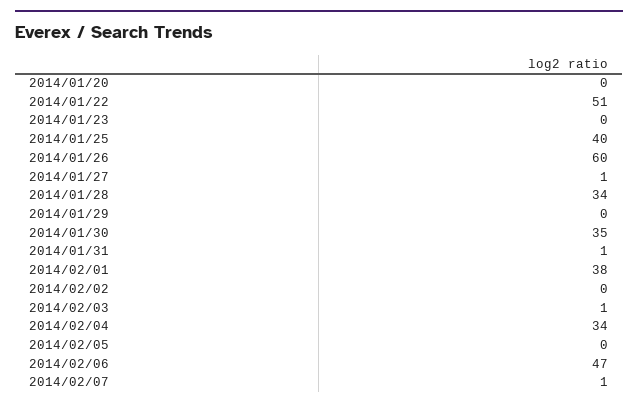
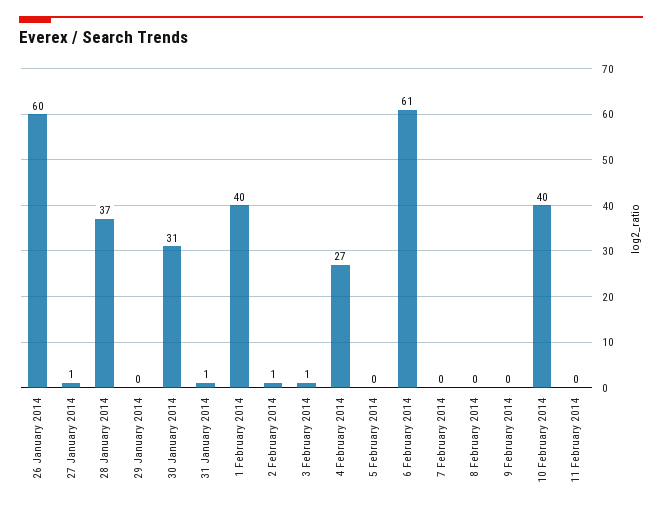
2014/01/20: 0 -> none
2014/01/22: 51 -> none
2014/01/23: 0 -> none
2014/01/25: 40 -> none
2014/01/28: 34 -> 37
2014/01/30: 35 -> 31
2014/02/01: 38 -> 40
2014/02/02: 0 -> 1
2014/02/04: 34 -> 27
2014/02/06: 47 -> 61
2014/02/07: 1 -> 0
8 February 2014: none -> 0
9 February 2014: none -> 0
10 February 2014: none -> 40
11 February 2014: none -> 0

